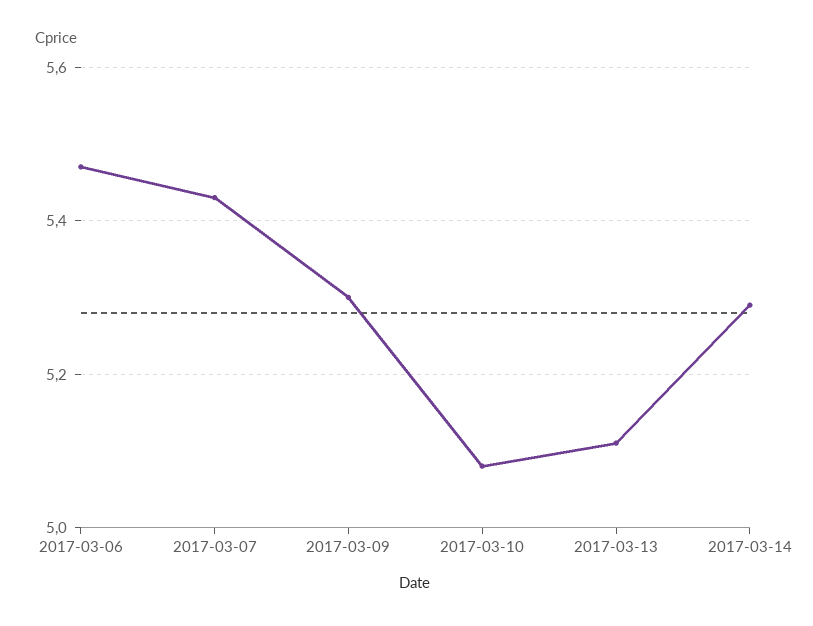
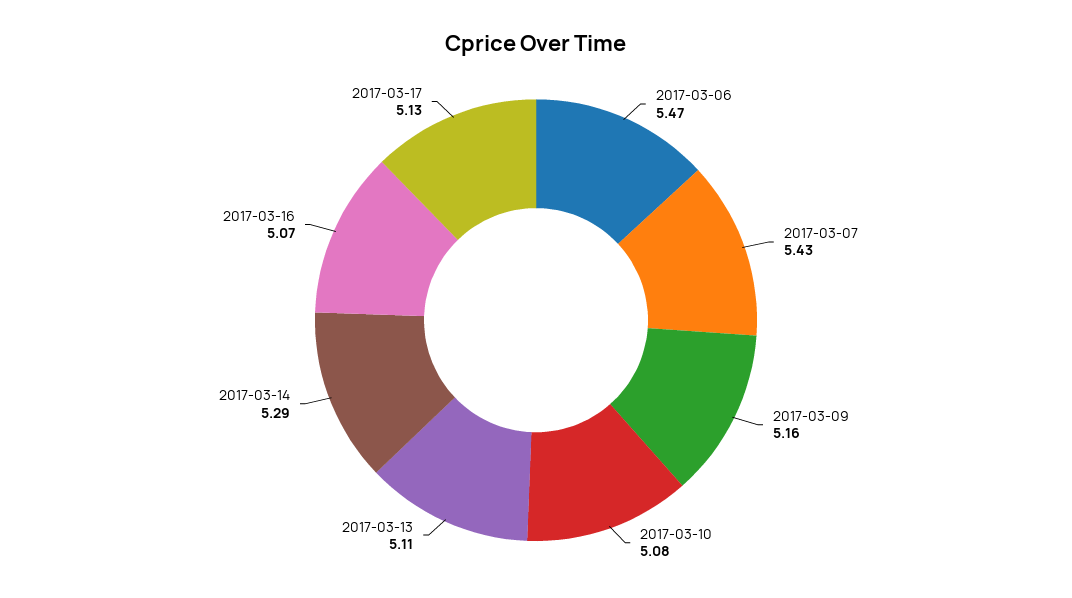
2017-03-09: 5.3 -> 5.16
2017-03-16: none -> 5.07
2017-03-17: none -> 5.13

